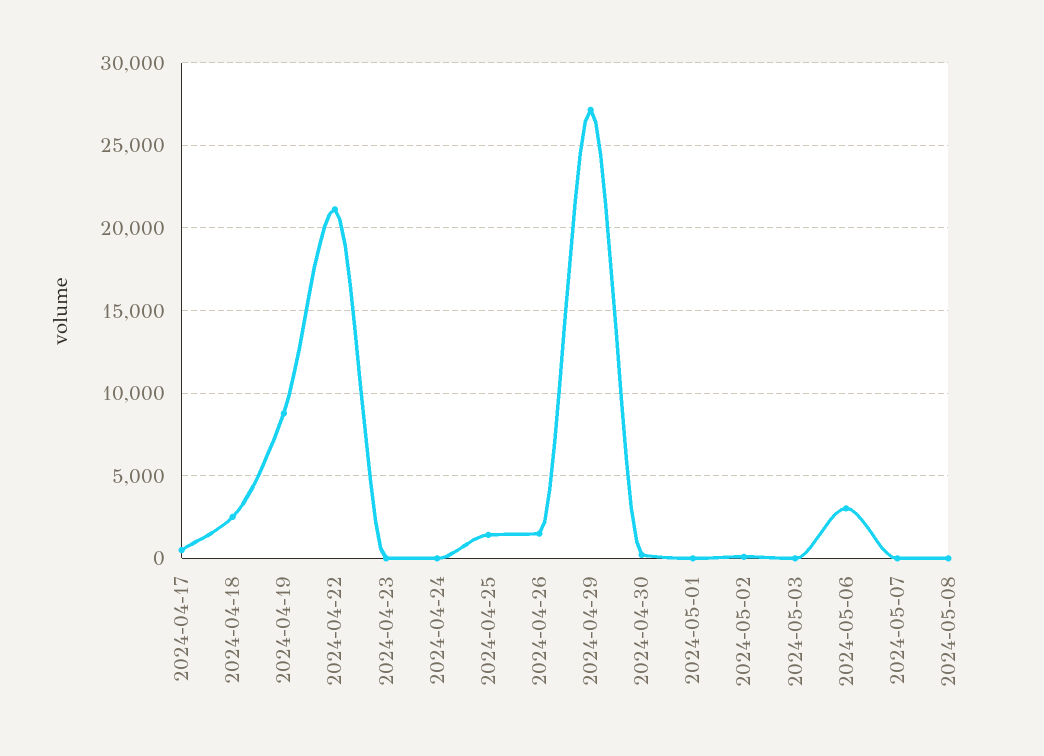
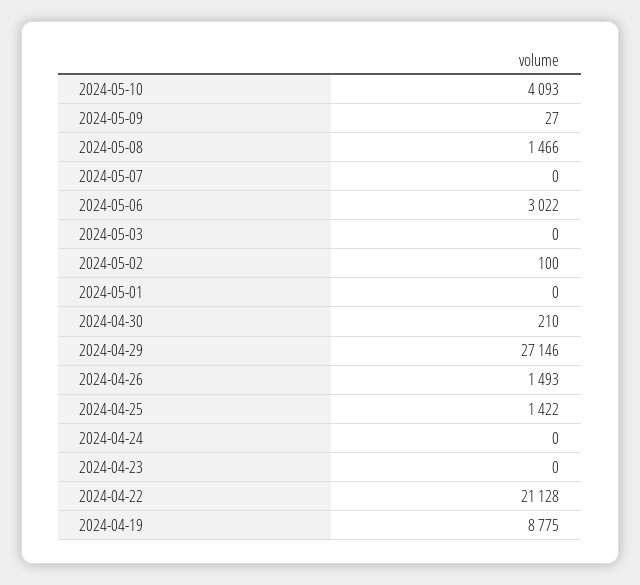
2024-04-17: 500 -> none
2024-04-18: 2500 -> none
2024-05-08: 0 -> 1466
2024-05-10: none -> 4093
2024-05-09: none -> 27

